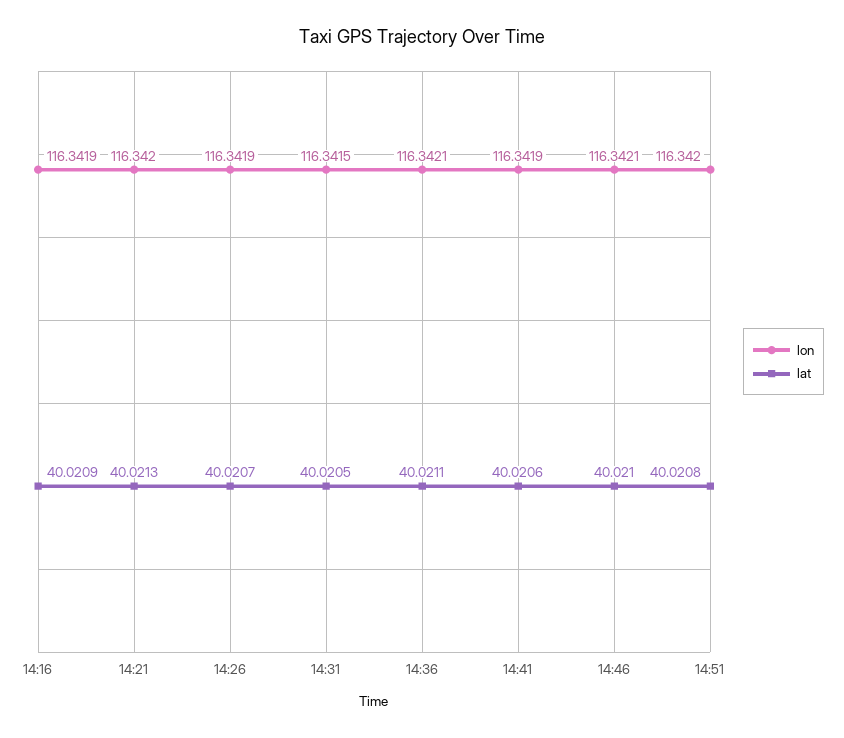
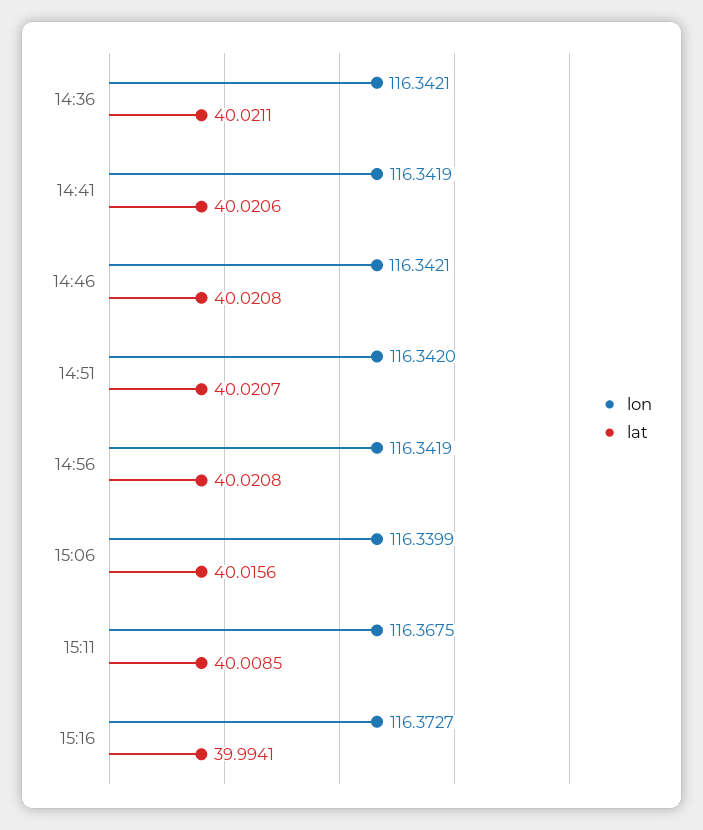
lon, 14:16: 116.3419 -> none
lat, 14:16: 40.0209 -> none
lon, 14:21: 116.342 -> none
lat, 14:21: 40.0213 -> none
lon, 14:26: 116.3419 -> none
lat, 14:26: 40.0207 -> none
lon, 14:31: 116.3415 -> none
lat, 14:31: 40.0205 -> none
lat, 14:46: 40.021 -> 40.0208
lat, 14:51: 40.0208 -> 40.0207
lon, 14:56: none -> 116.3419
lat, 14:56: none -> 40.0208
lon, 15:06: none -> 116.3399
lat, 15:06: none -> 40.0156
lon, 15:11: none -> 116.3675
lat, 15:11: none -> 40.0085
lon, 15:16: none -> 116.3727
lat, 15:16: none -> 39.9941

